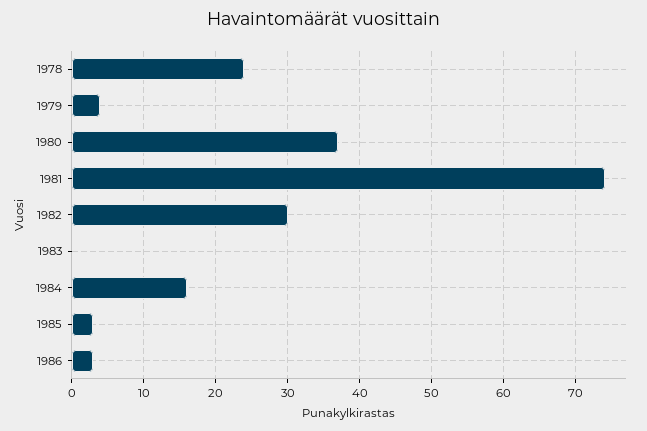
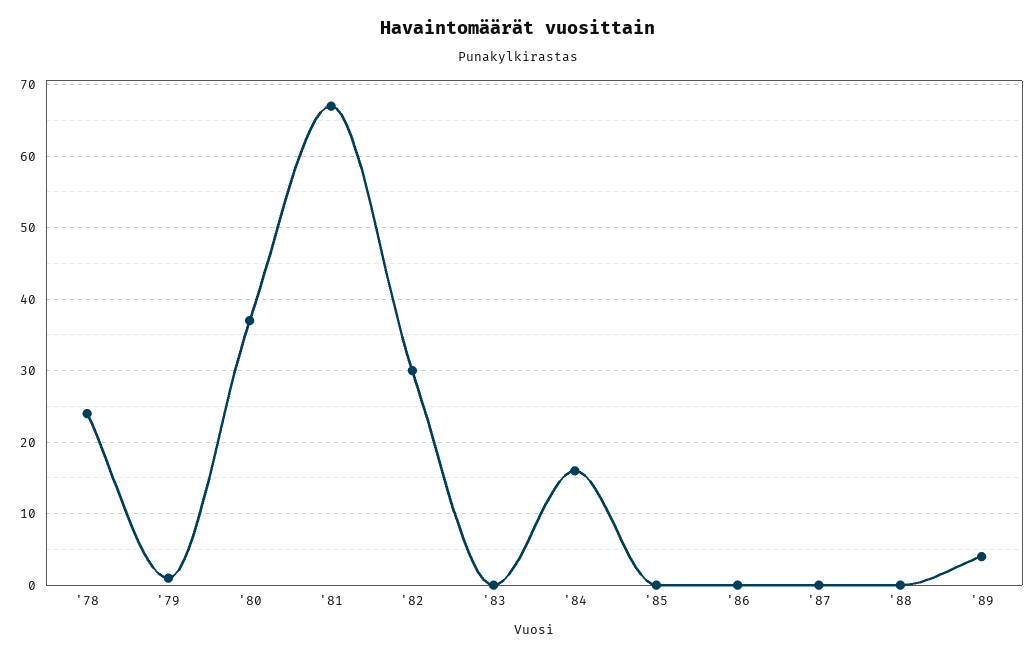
1979: 4 -> 1
1981: 74 -> 67
1985: 3 -> 0
1986: 3 -> 0
'87: none -> 0
'88: none -> 0
'89: none -> 4

